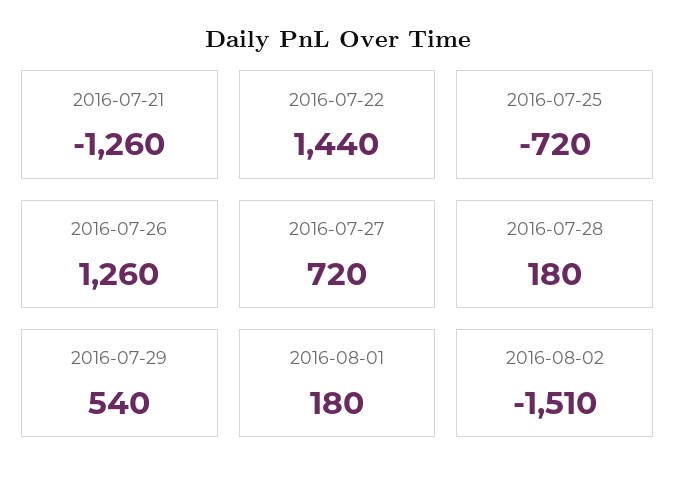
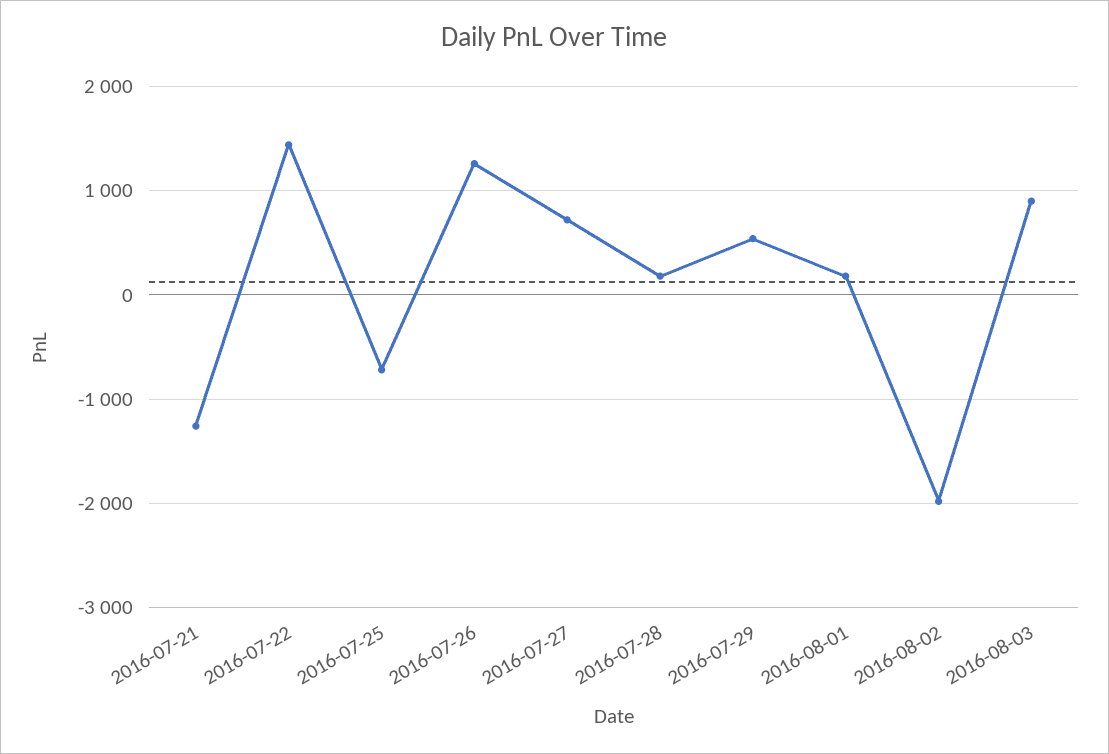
2016-08-02: -1510 -> -2000
2016-08-03: none -> 900

